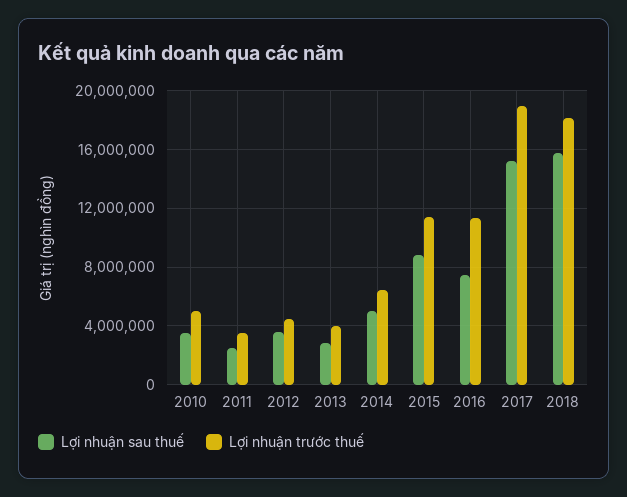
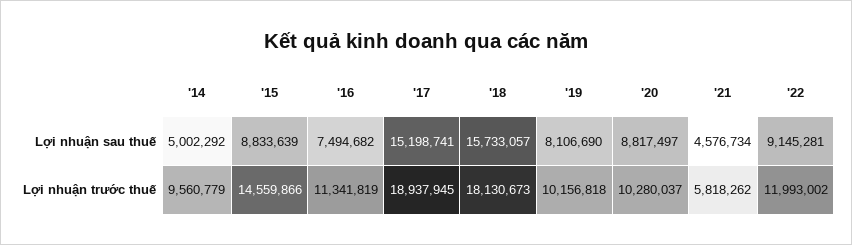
Lợi nhuận sau thuế, 2010: 3500000 -> none
Lợi nhuận trước thuế, 2010: 5000000 -> none
Lợi nhuận sau thuế, 2011: 2500000 -> none
Lợi nhuận trước thuế, 2011: 3500000 -> none
Lợi nhuận sau thuế, 2012: 3500000 -> none
Lợi nhuận trước thuế, 2012: 4500000 -> none
Lợi nhuận sau thuế, 2013: 3000000 -> none
Lợi nhuận trước thuế, 2013: 4000000 -> none
Lợi nhuận trước thuế, 2014: 6500000 -> 9560779
Lợi nhuận trước thuế, 2015: 11500000 -> 14559866
Lợi nhuận sau thuế, '19: none -> 8106690
Lợi nhuận sau thuế, '20: none -> 8817497
Lợi nhuận sau thuế, '21: none -> 4576734
Lợi nhuận sau thuế, '22: none -> 9145281
Lợi nhuận trước thuế, '19: none -> 10156818
Lợi nhuận trước thuế, '20: none -> 10280037
Lợi nhuận trước thuế, '21: none -> 5818262
Lợi nhuận trước thuế, '22: none -> 11993002

